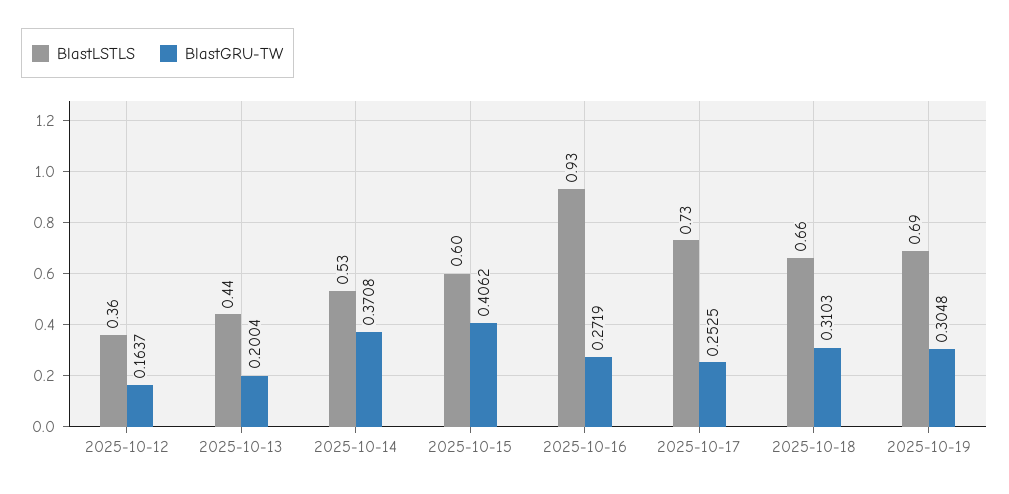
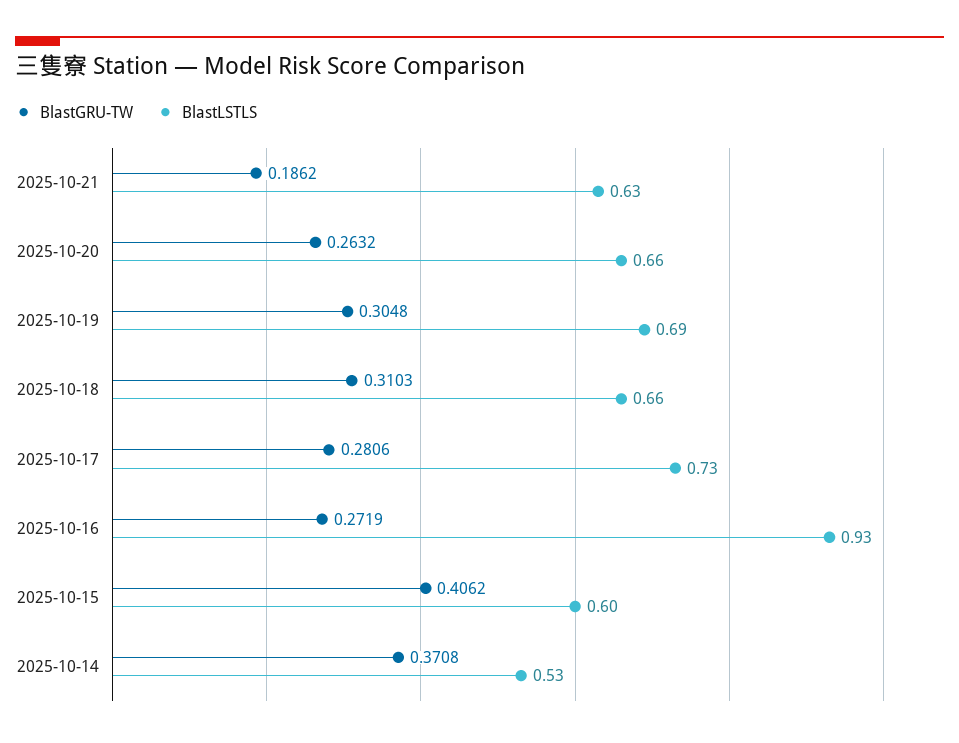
BlastLSTLS, 2025-10-12: 0.36 -> none
BlastGRU-TW, 2025-10-12: 0.1637 -> none
BlastLSTLS, 2025-10-13: 0.44 -> none
BlastGRU-TW, 2025-10-13: 0.2004 -> none
BlastGRU-TW, 2025-10-17: 0.2525 -> 0.2806
BlastGRU-TW, 2025-10-21: none -> 0.1862
BlastLSTLS, 2025-10-21: none -> 0.63
BlastGRU-TW, 2025-10-20: none -> 0.2632
BlastLSTLS, 2025-10-20: none -> 0.66

